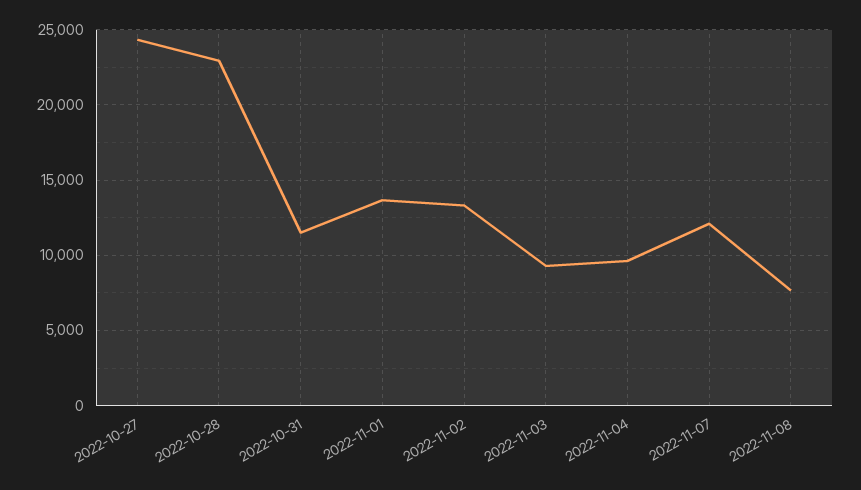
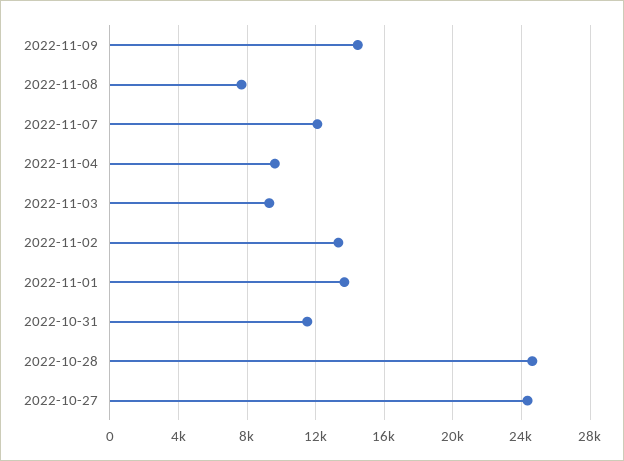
2022-10-28: 23000 -> 24500
2022-11-09: none -> 14500

